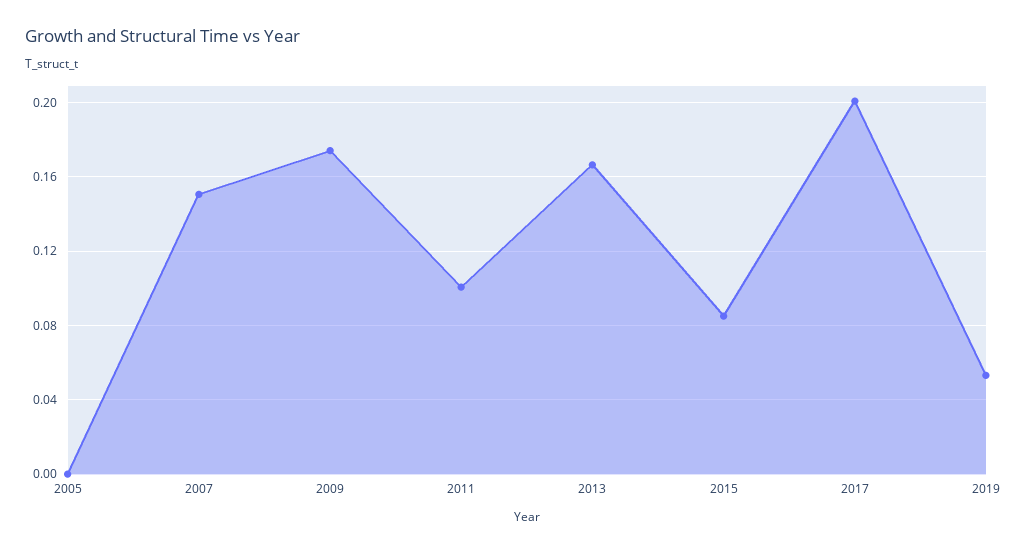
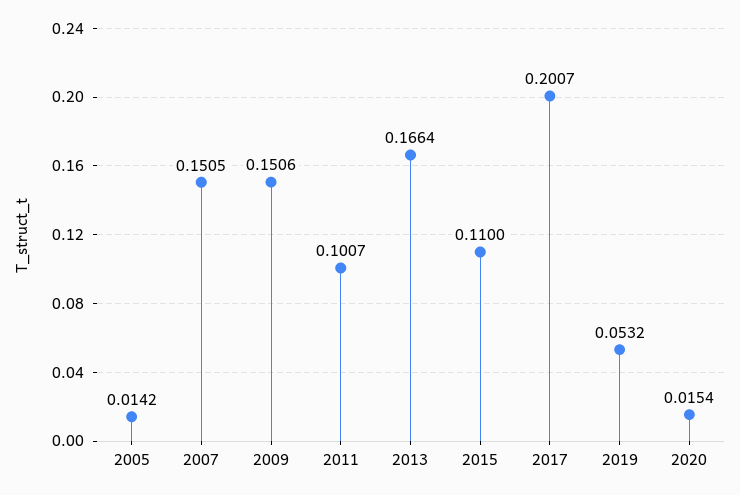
2005: 0 -> 0.0142
2009: 0.175 -> 0.1506
2015: 0.085 -> 0.11
2020: none -> 0.0154

